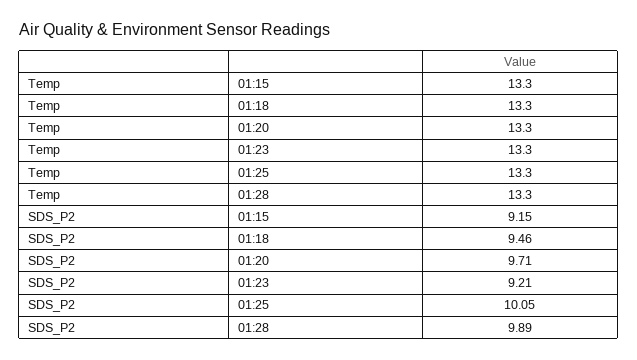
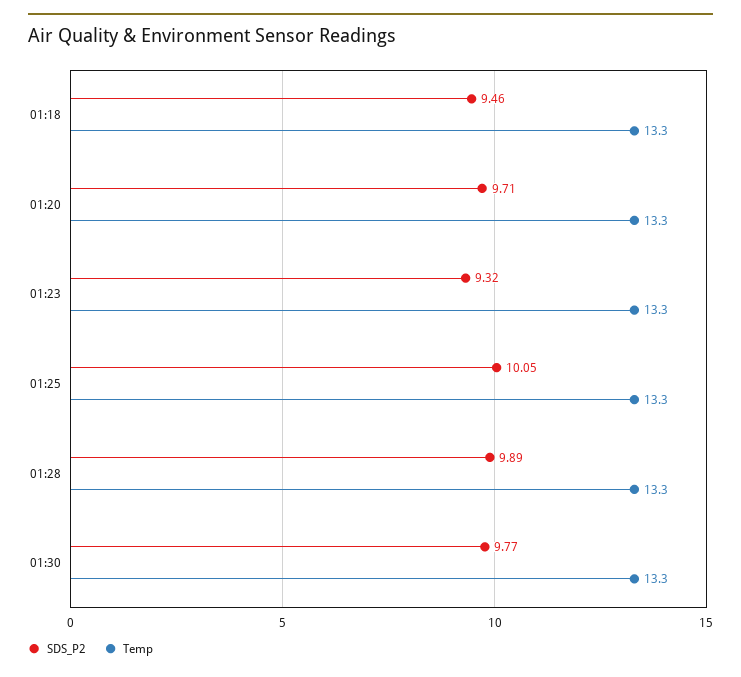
Temp, 01:15: 13.3 -> none
SDS_P2, 01:15: 9.15 -> none
SDS_P2, 01:23: 9.21 -> 9.32
SDS_P2, 01:30: none -> 9.77
Temp, 01:30: none -> 13.3

